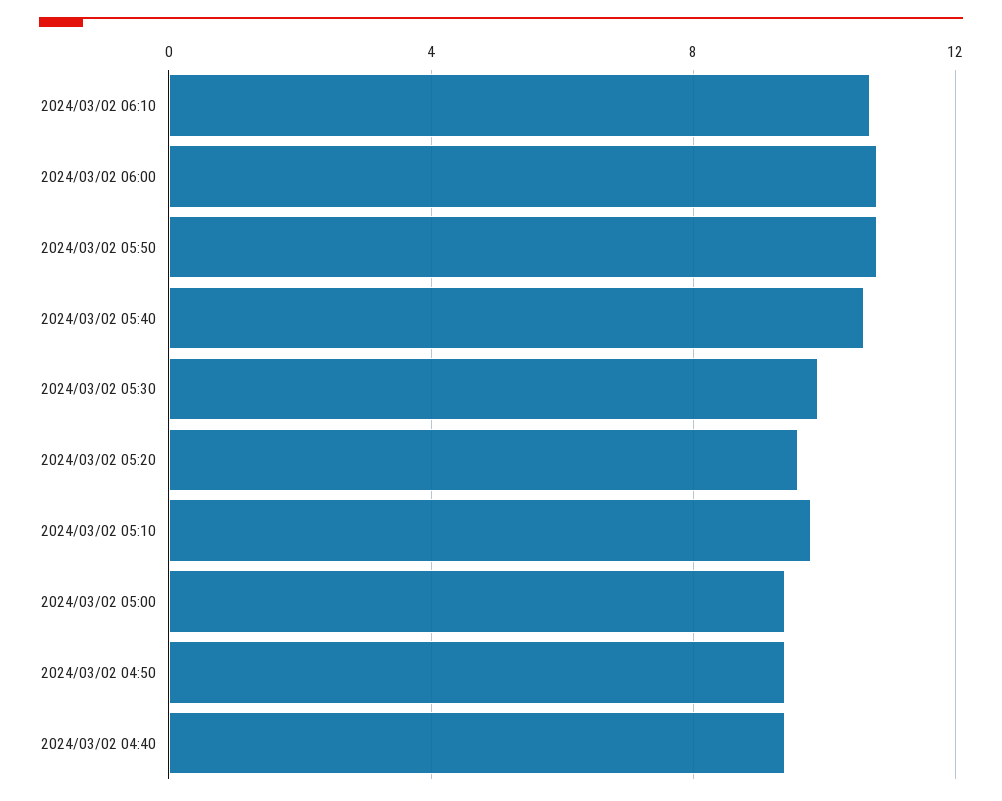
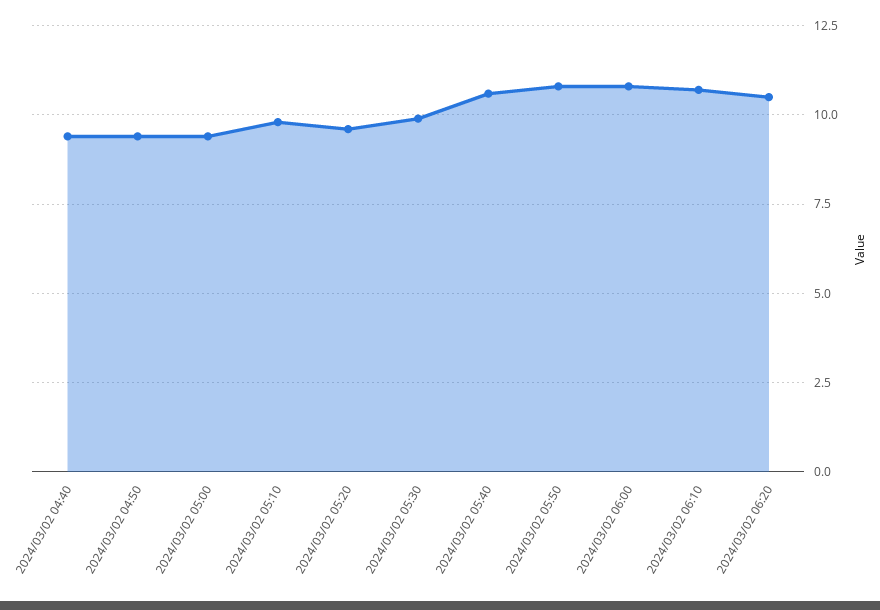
2024/03/02 06:20: none -> 10.5

